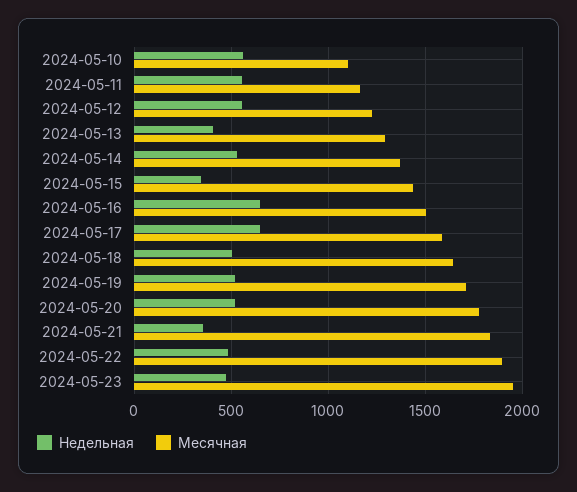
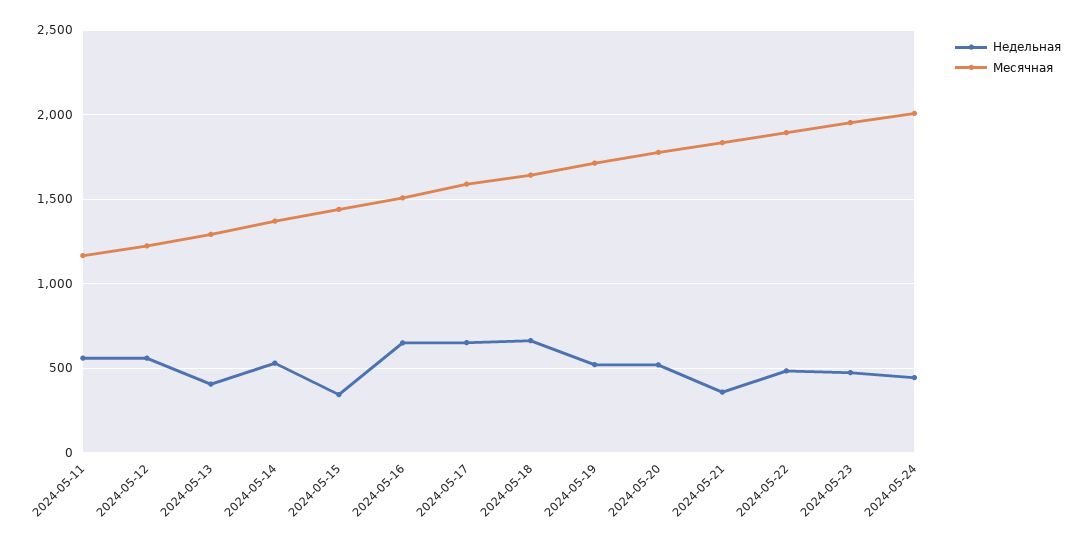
Недельная, 2024-05-10: 550 -> none
Месячная, 2024-05-10: 1100 -> none
Недельная, 2024-05-18: 500 -> 650
Недельная, 2024-05-24: none -> 450
Месячная, 2024-05-24: none -> 2000

